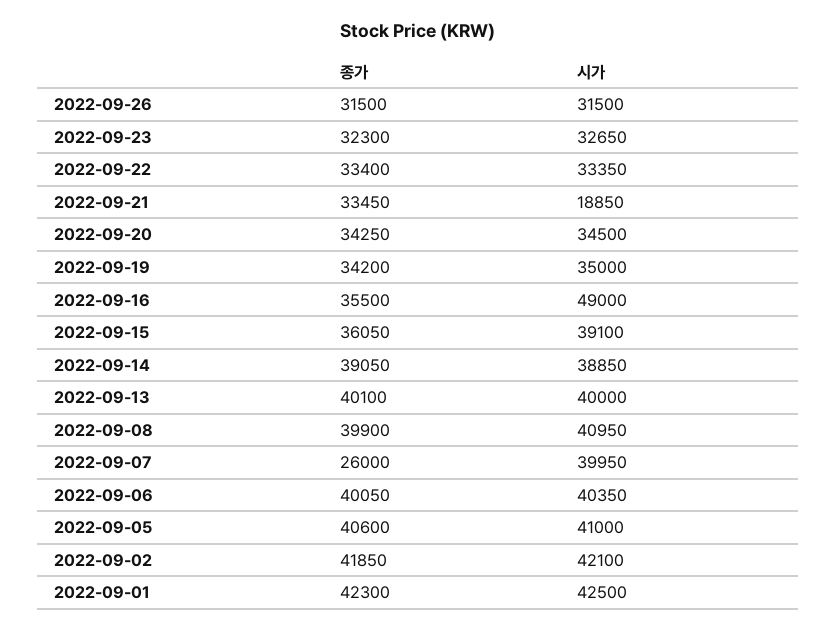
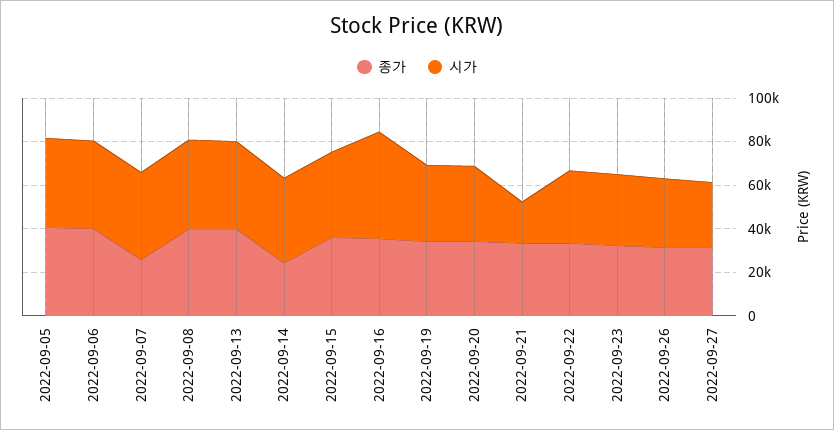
종가, 2022-09-14: 39050 -> 25000
종가, 2022-09-02: 41850 -> none
시가, 2022-09-02: 42100 -> none
종가, 2022-09-01: 42300 -> none
시가, 2022-09-01: 42500 -> none
종가, 2022-09-27: none -> 30000
시가, 2022-09-27: none -> 30000

